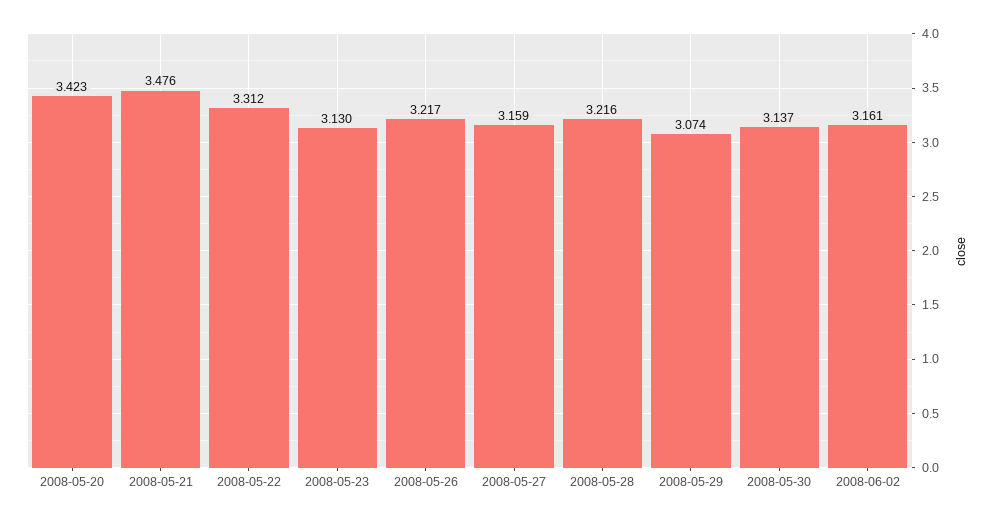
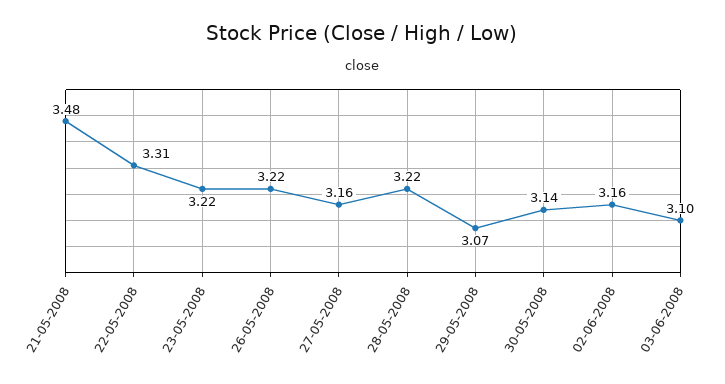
2008-05-20: 3.423 -> none
2008-05-23: 3.13 -> 3.22
03-06-2008: none -> 3.1

